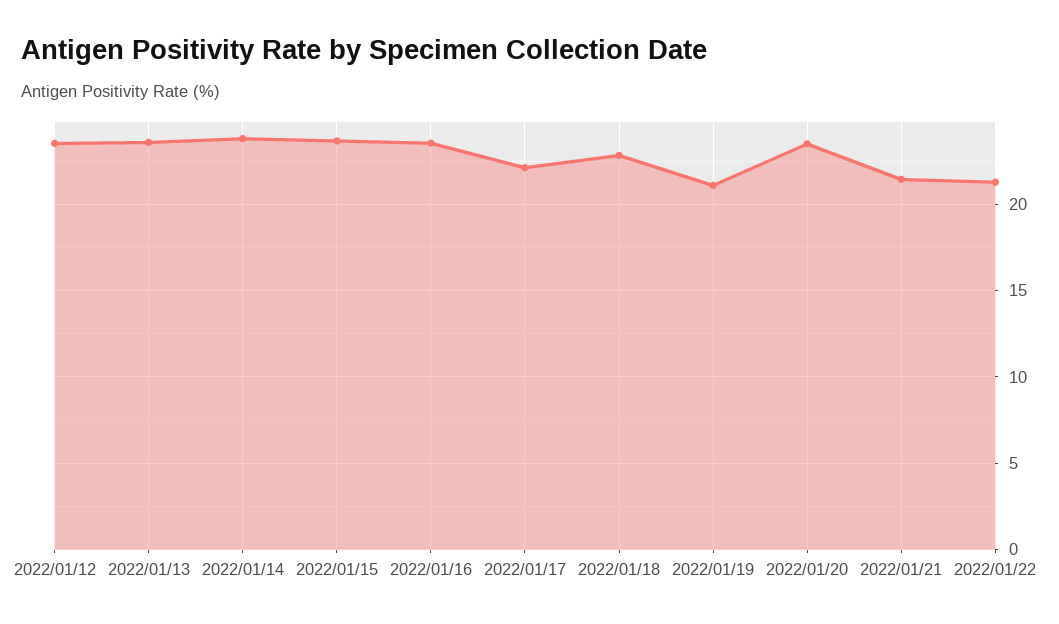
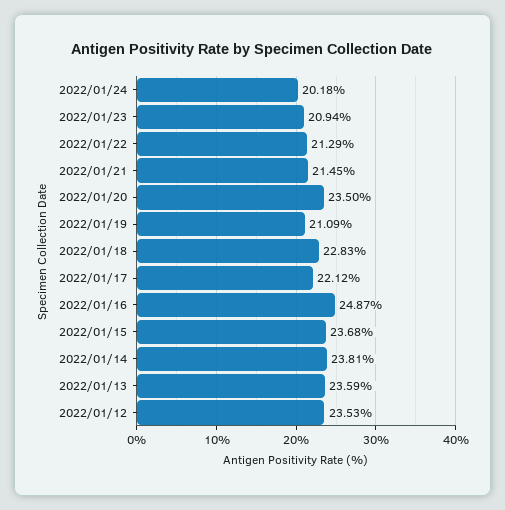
2022/01/16: 23.5 -> 24.87
2022/01/24: none -> 20.18
2022/01/23: none -> 20.94

